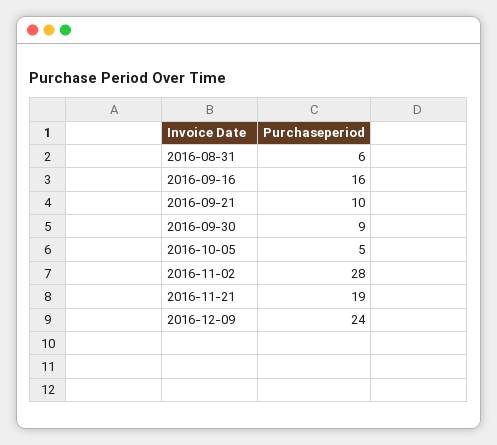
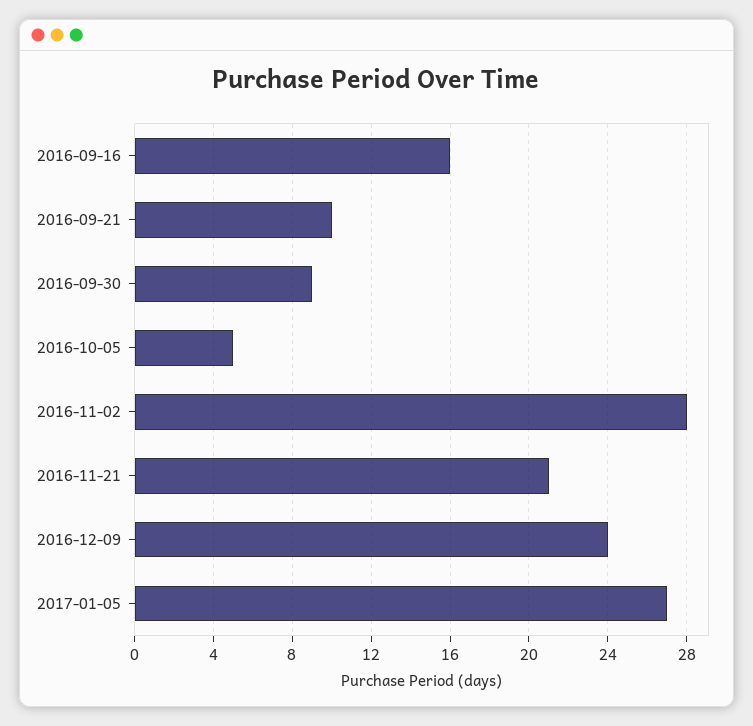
2016-08-31: 6 -> none
2016-11-21: 19 -> 21
2017-01-05: none -> 27

